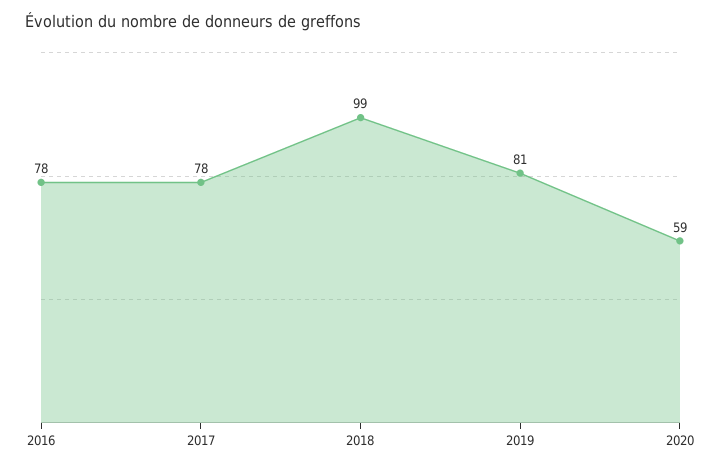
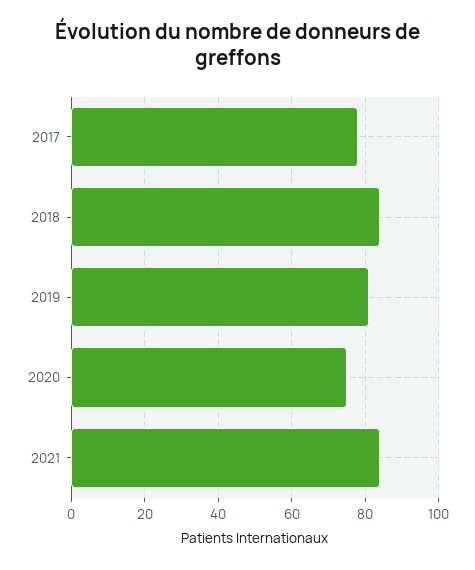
2016: 78 -> none
2018: 99 -> 85
2020: 59 -> 75
2021: none -> 85

